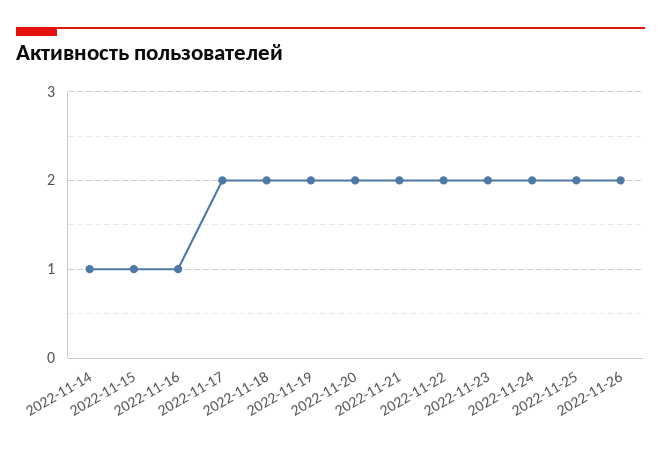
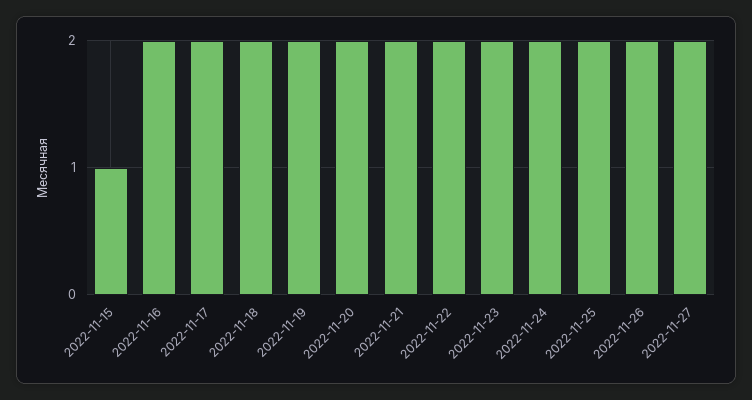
2022-11-14: 1 -> none
2022-11-16: 1 -> 2
2022-11-27: none -> 2

